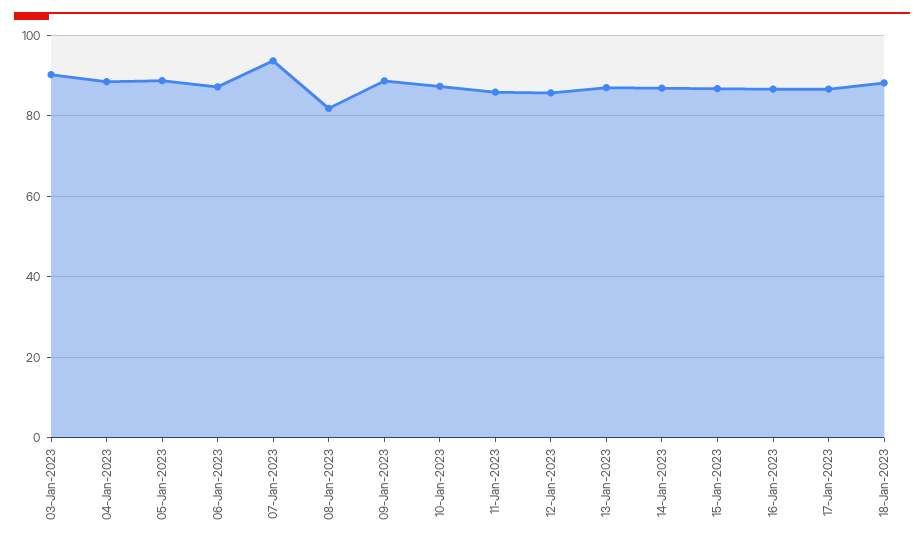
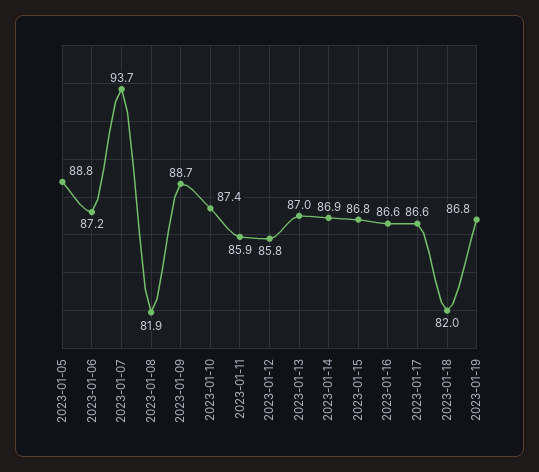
03-Jan-2023: 90 -> none
04-Jan-2023: 88 -> none
18-Jan-2023: 88 -> 82
2023-01-19: none -> 86.8

